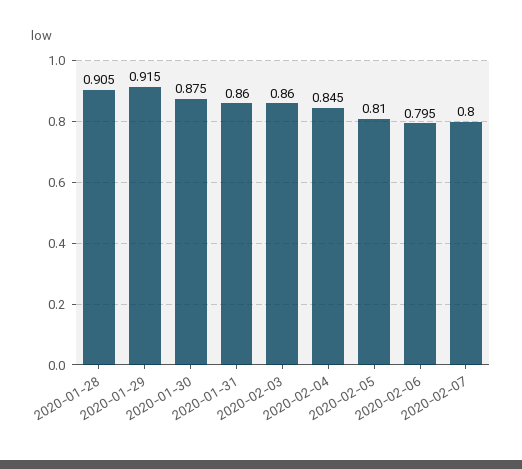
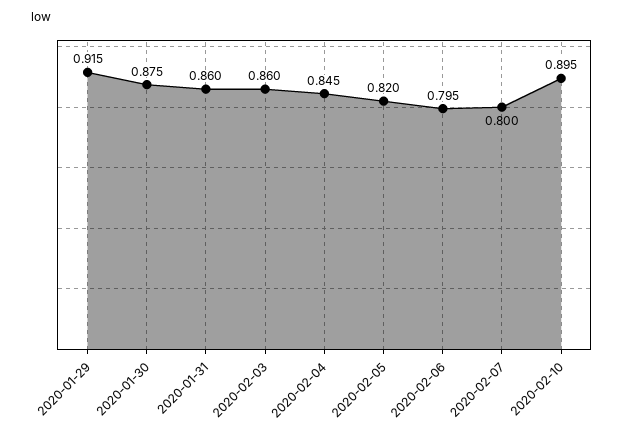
2020-01-28: 0.905 -> none
2020-02-05: 0.81 -> 0.82
2020-02-10: none -> 0.895

